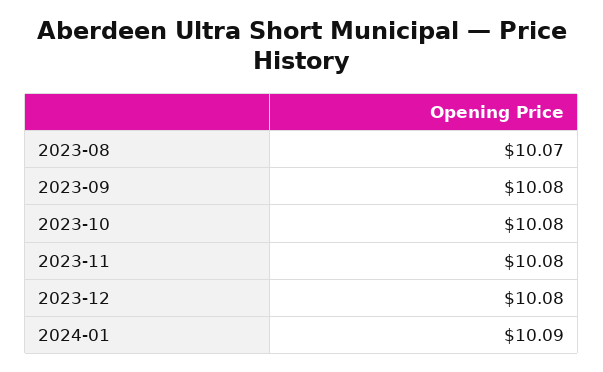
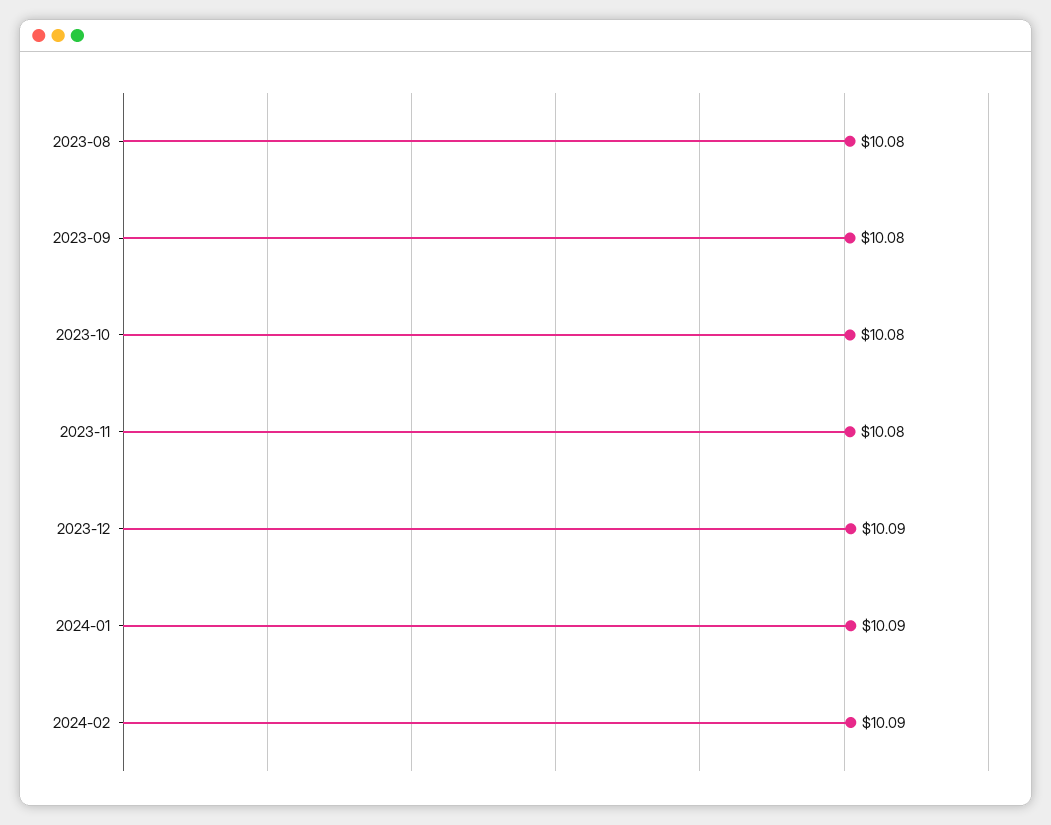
2023-08: 10.07 -> 10.08
2023-12: 10.08 -> 10.09
2024-02: none -> 10.09

